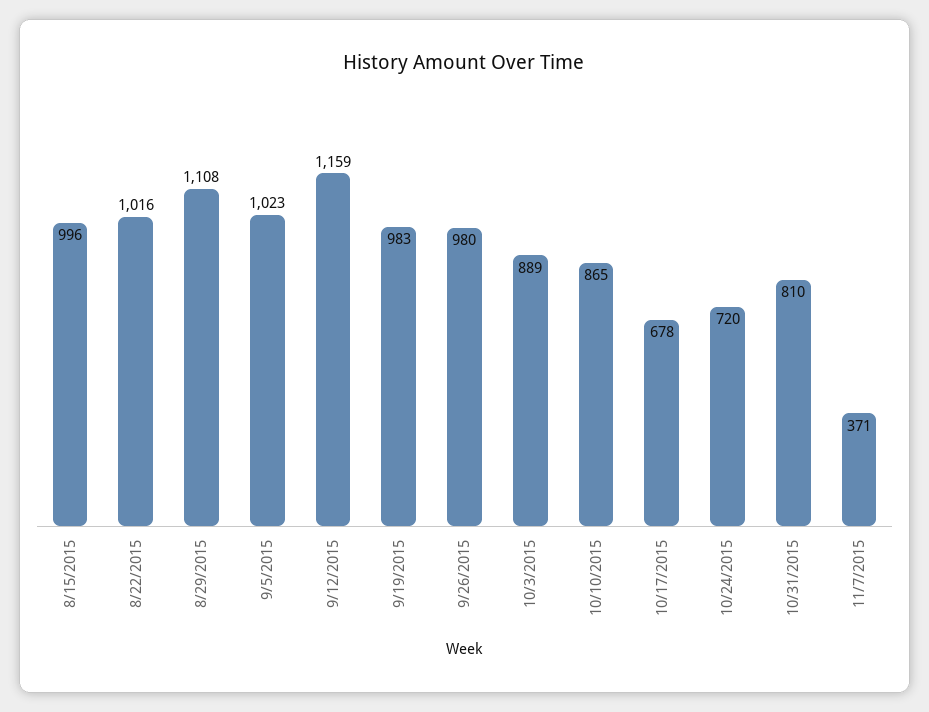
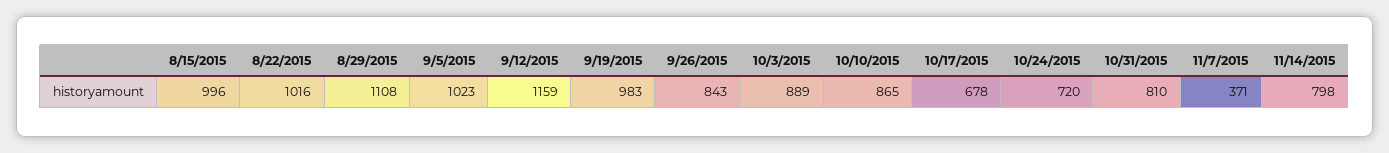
9/26/2015: 980 -> 843
11/14/2015: none -> 798

